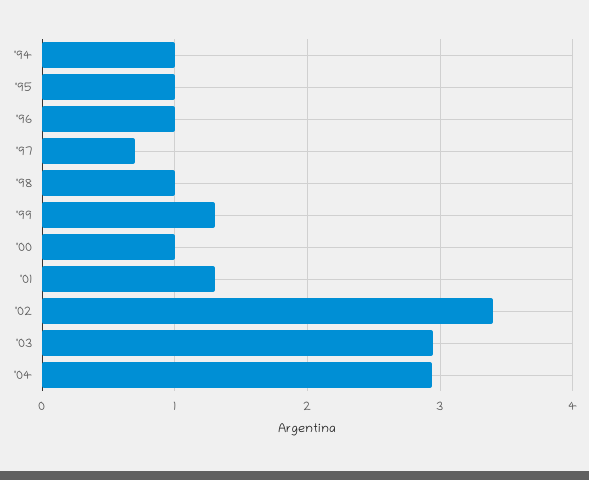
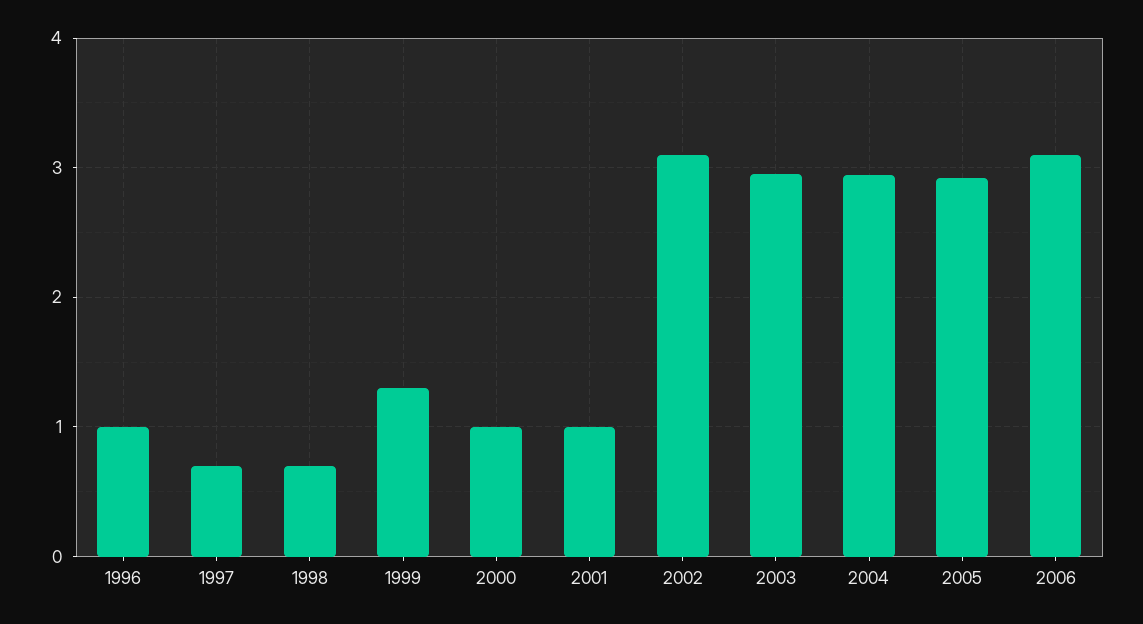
'94: 1 -> none
'95: 1 -> none
'98: 1 -> 0.7
'01: 1.3 -> 1
'02: 3.4 -> 3.1
2005: none -> 2.9
2006: none -> 3.1

